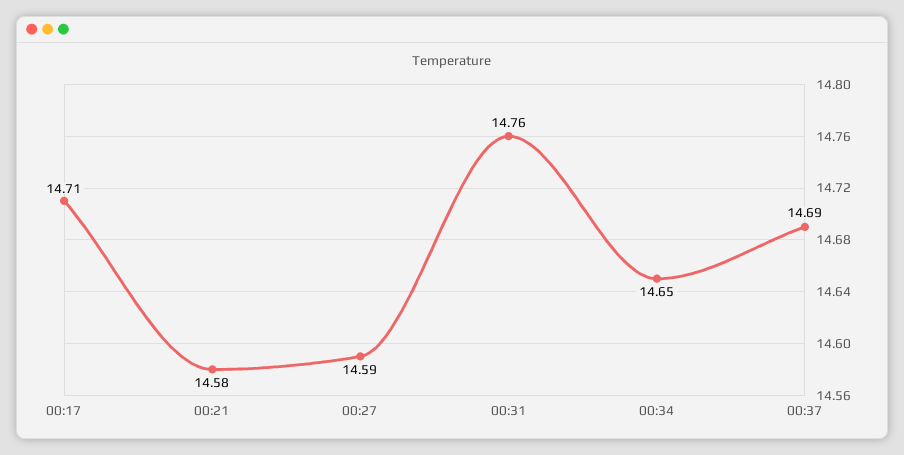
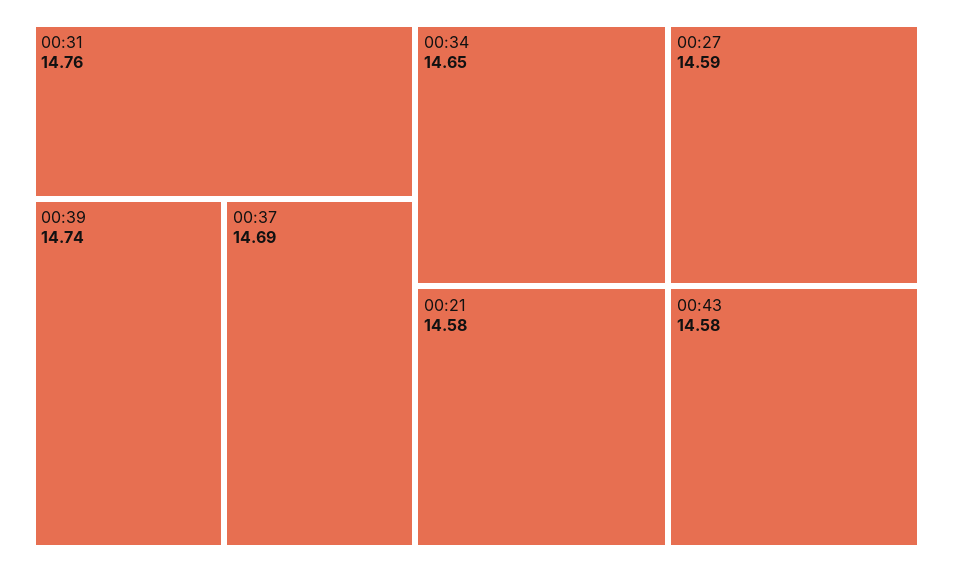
00:17: 14.71 -> none
00:39: none -> 14.74
00:43: none -> 14.58

